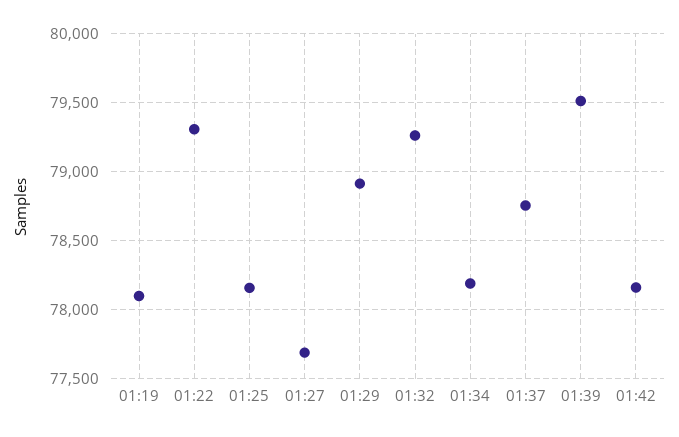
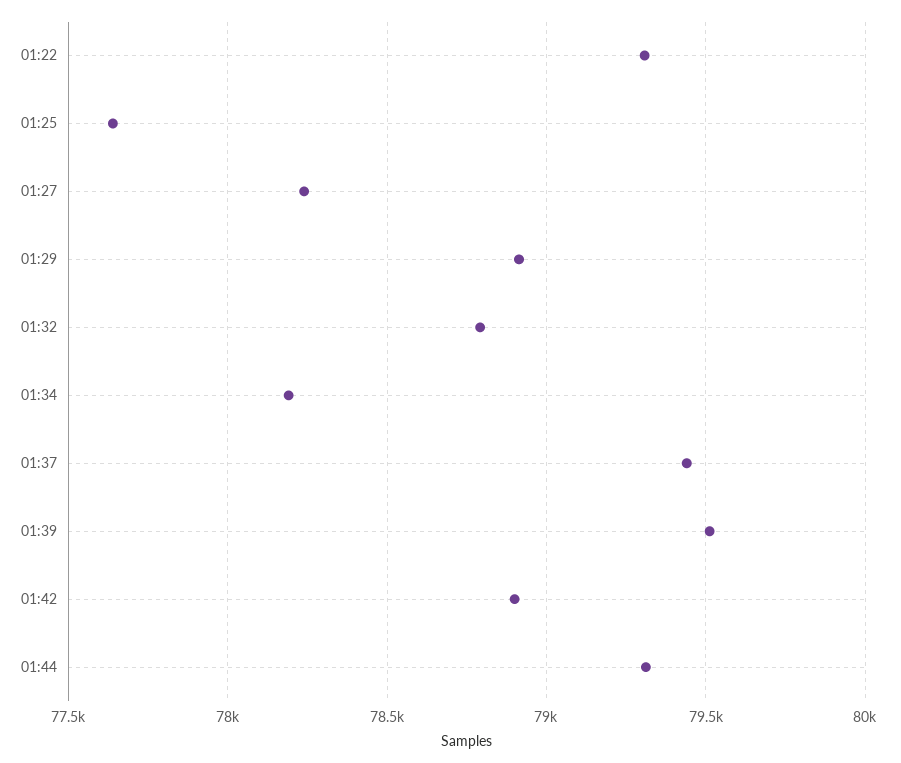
01:19: 78100 -> none
01:25: 78150 -> 77650
01:27: 77700 -> 78250
01:32: 79250 -> 78800
01:37: 78750 -> 79450
01:42: 78150 -> 78900
01:44: none -> 79300

